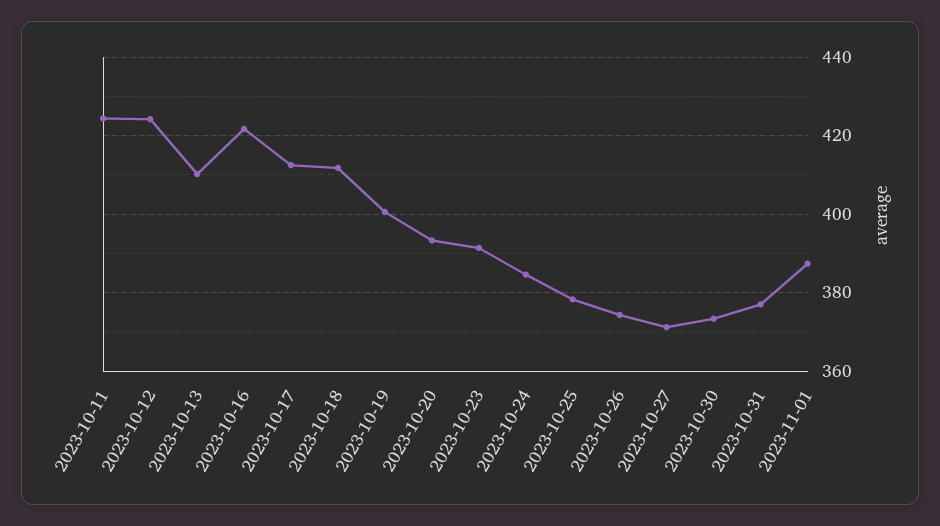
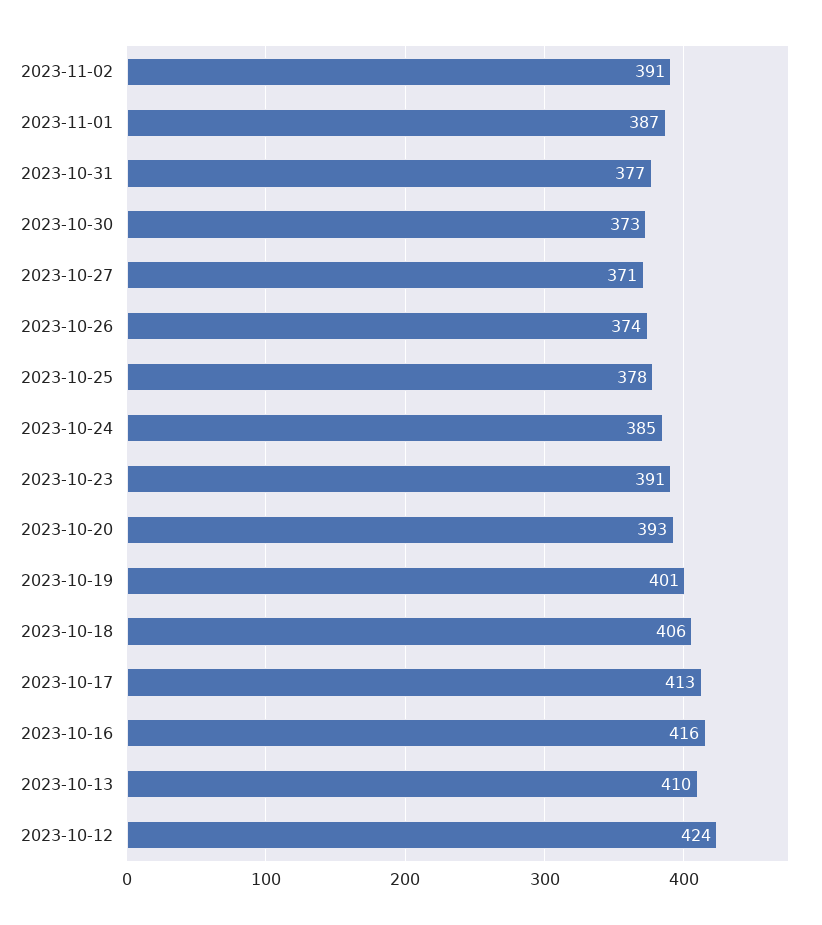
2023-10-11: 424 -> none
2023-10-16: 422 -> 416
2023-10-18: 412 -> 406
2023-11-02: none -> 391

